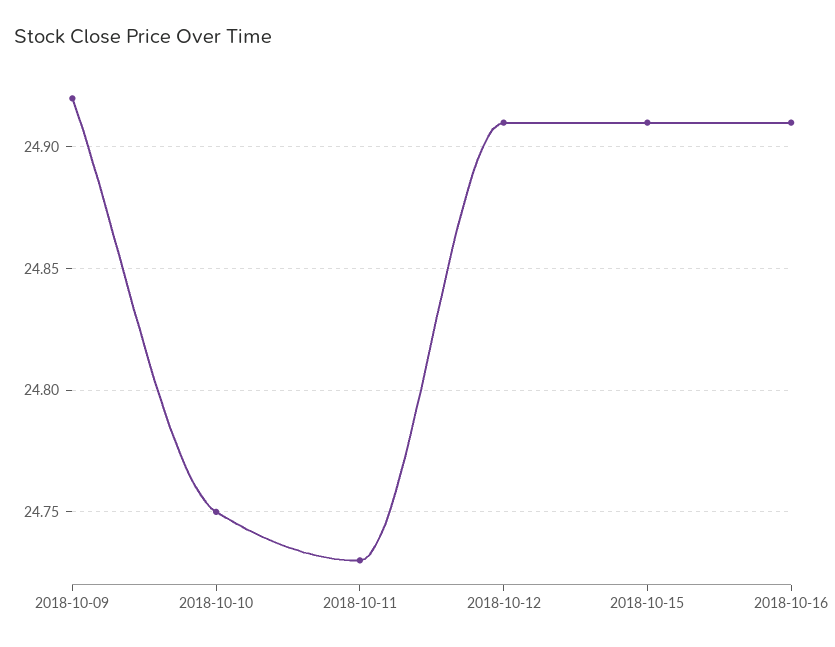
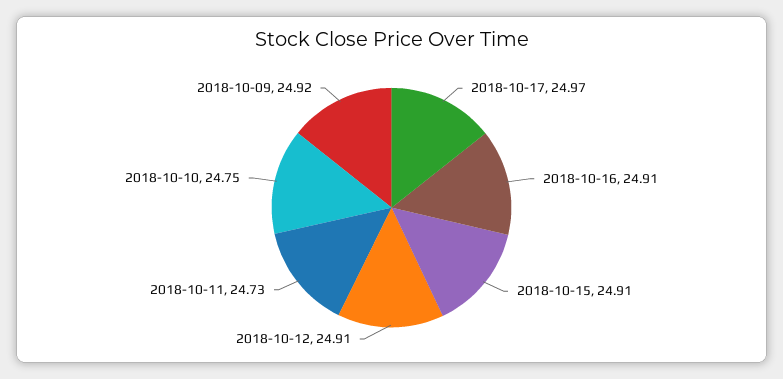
2018-10-17: none -> 24.97

